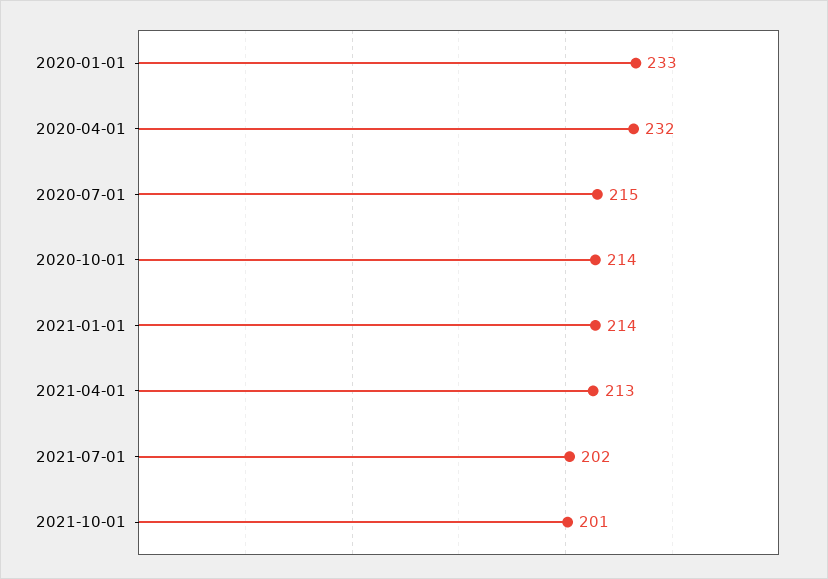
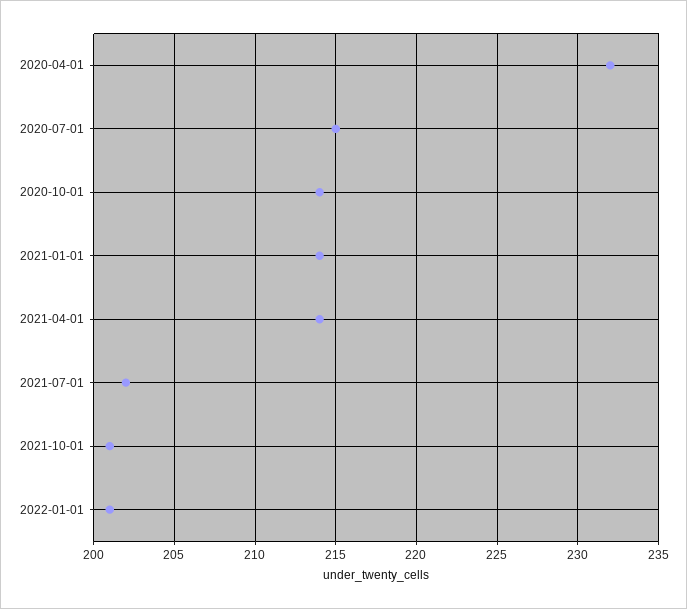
2020-01-01: 233 -> none
2021-04-01: 213 -> 214
2022-01-01: none -> 201

